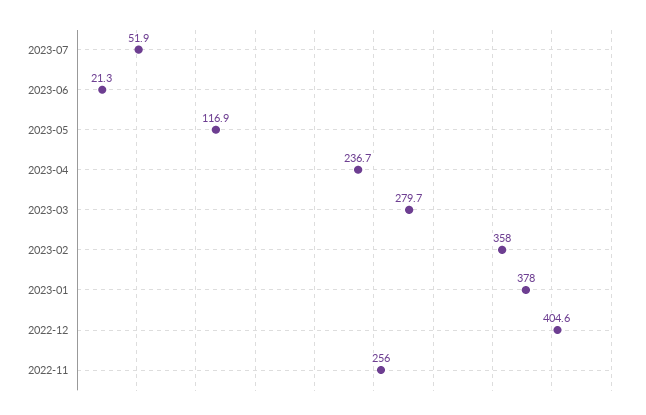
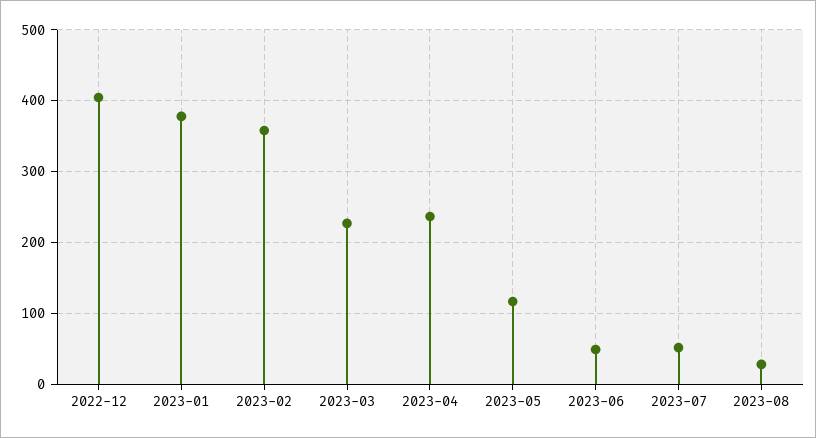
2023-06: 21.3 -> 50
2023-03: 279.7 -> 230
2022-11: 256 -> none
2023-08: none -> 30

